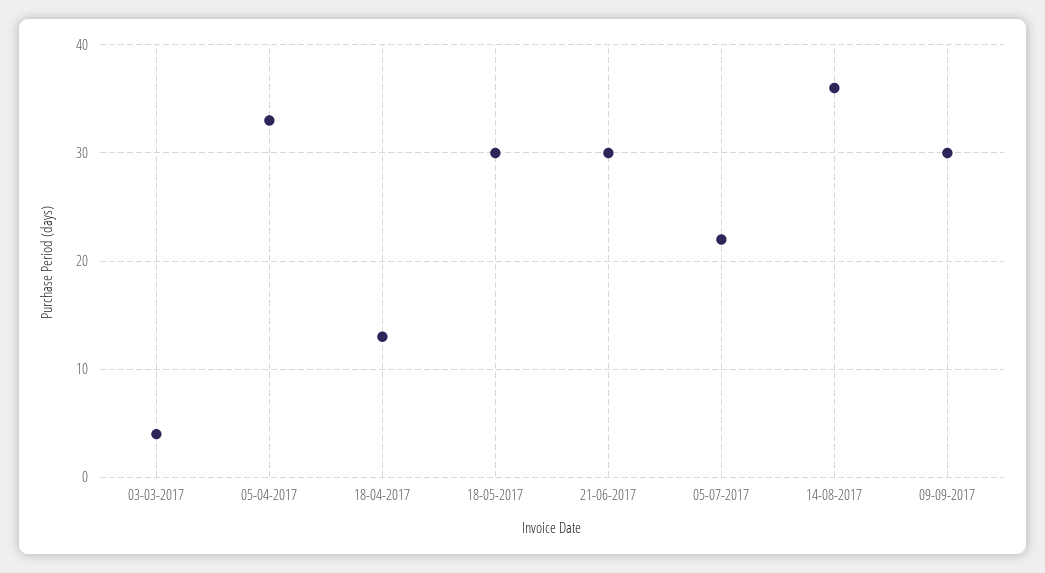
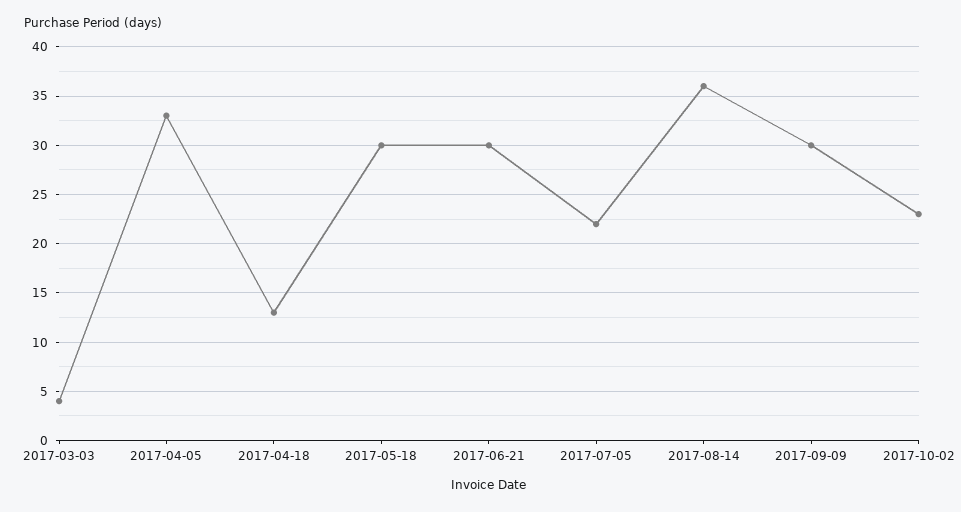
2017-10-02: none -> 23

